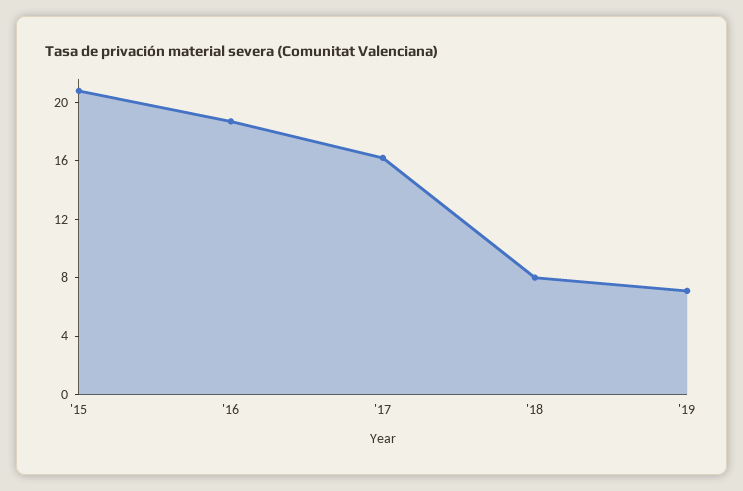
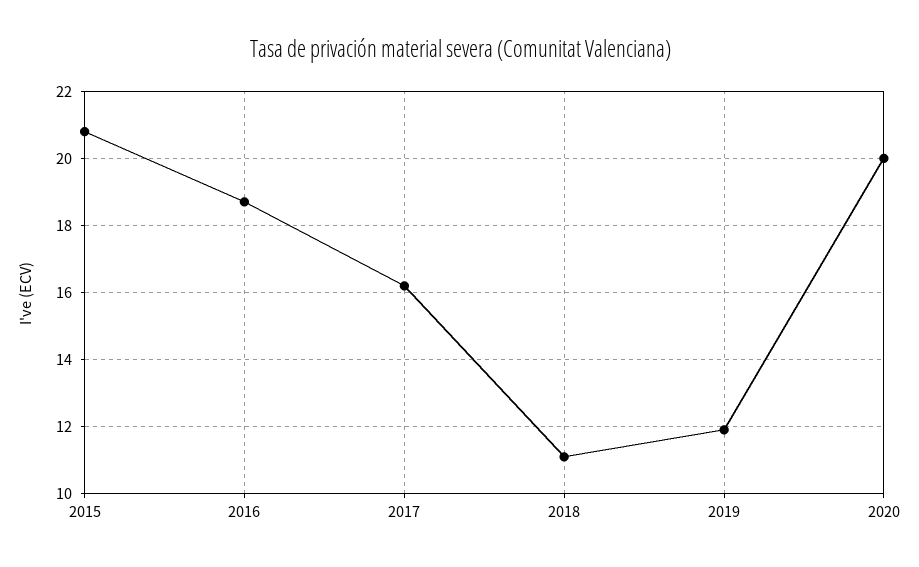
'18: 8 -> 11
'19: 7 -> 12
2020: none -> 20

